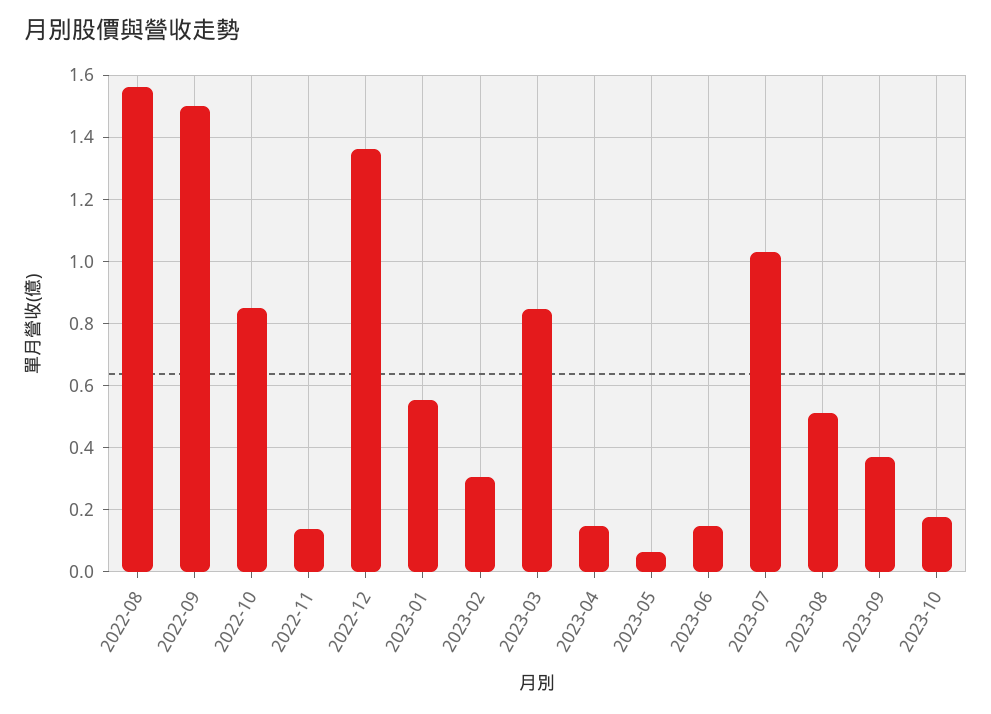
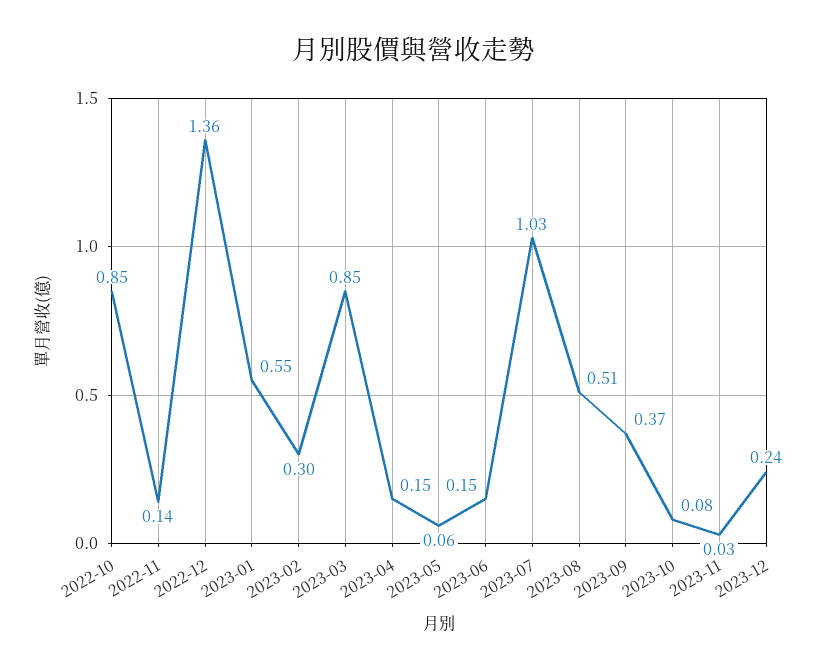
2022-08: 1.56 -> none
2022-09: 1.5 -> none
2023-10: 0.18 -> 0.08
2023-11: none -> 0.03
2023-12: none -> 0.24

